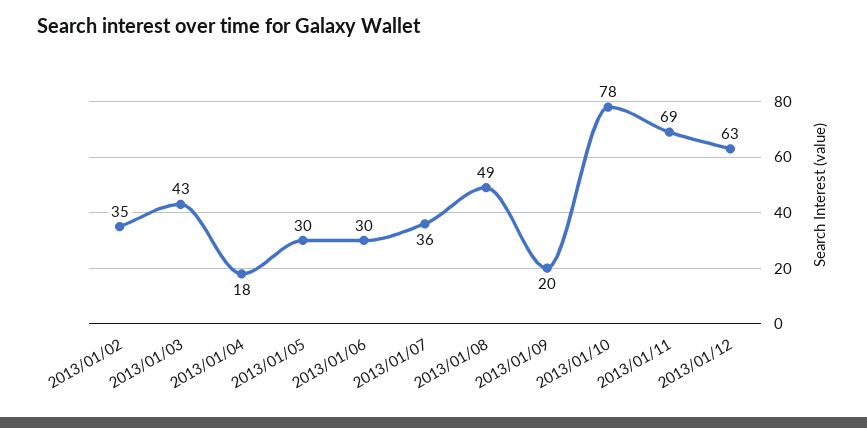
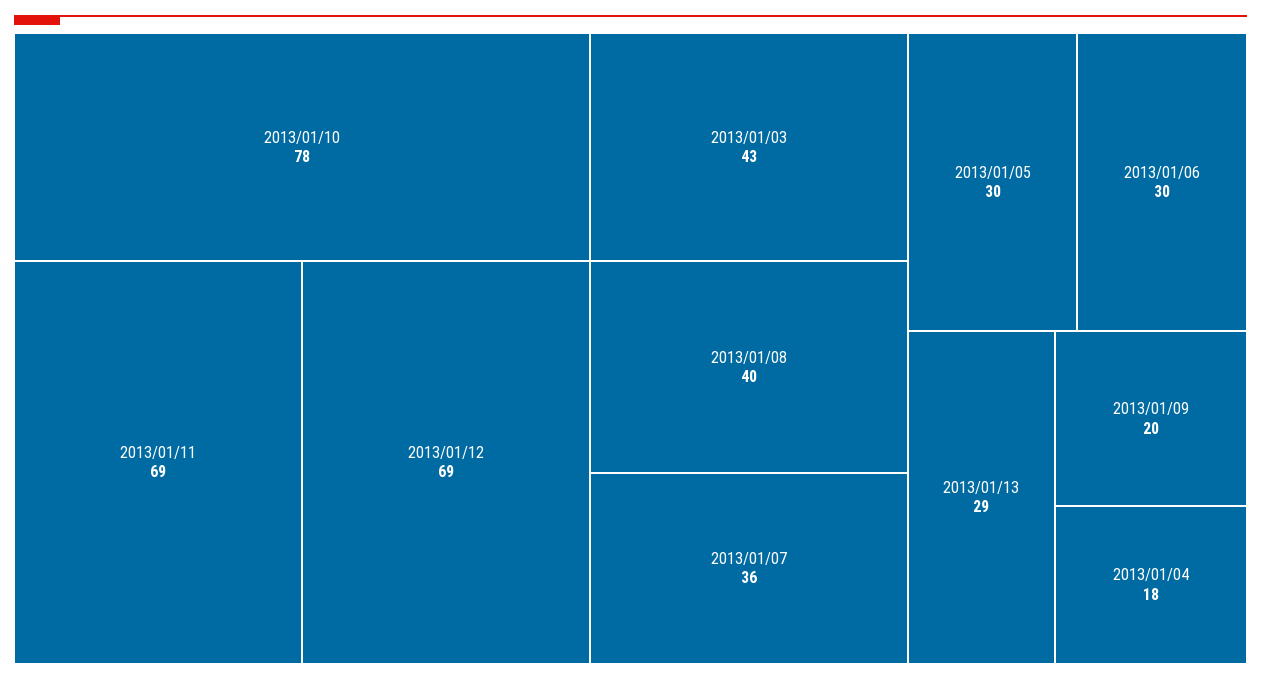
2013/01/02: 35 -> none
2013/01/08: 49 -> 40
2013/01/12: 63 -> 69
2013/01/13: none -> 29

